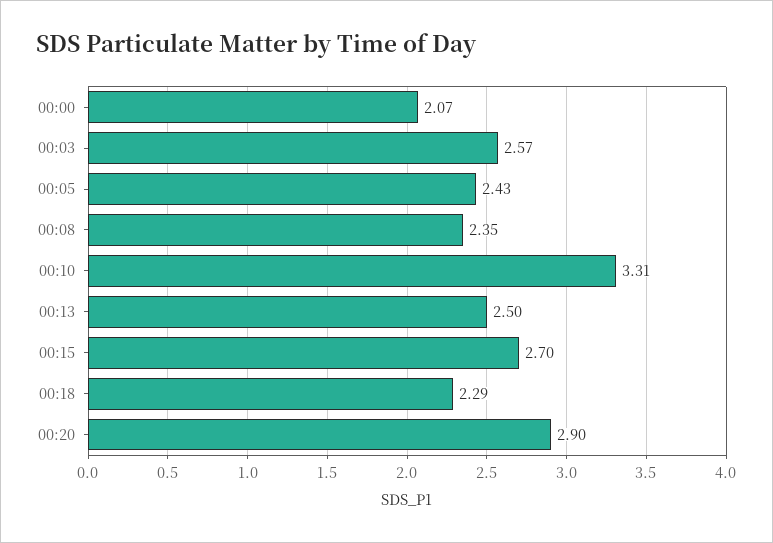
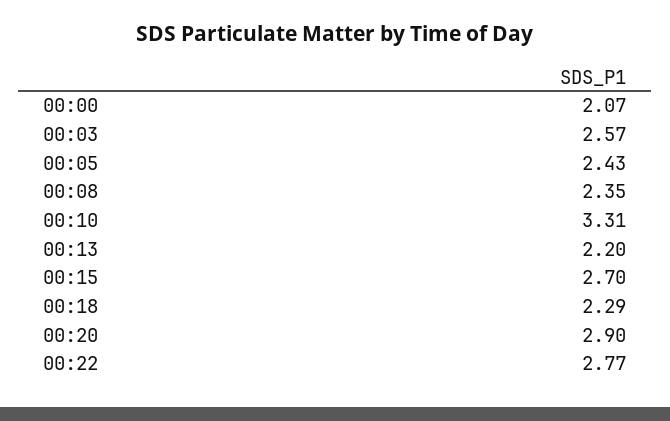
00:13: 2.5 -> 2.2
00:22: none -> 2.77

